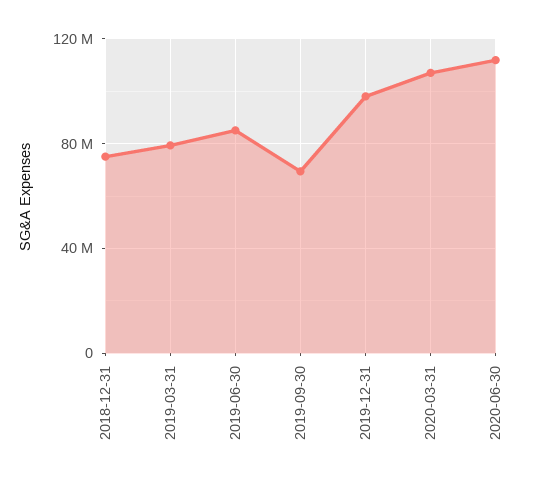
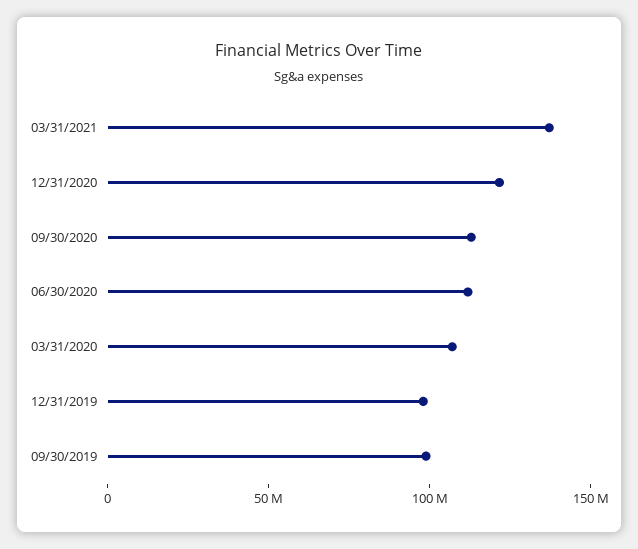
2018-12-31: 75000000 -> none
2019-03-31: 80000000 -> none
2019-06-30: 85000000 -> none
2019-09-30: 70000000 -> 100000000
03/31/2021: none -> 140000000
12/31/2020: none -> 120000000
09/30/2020: none -> 110000000

